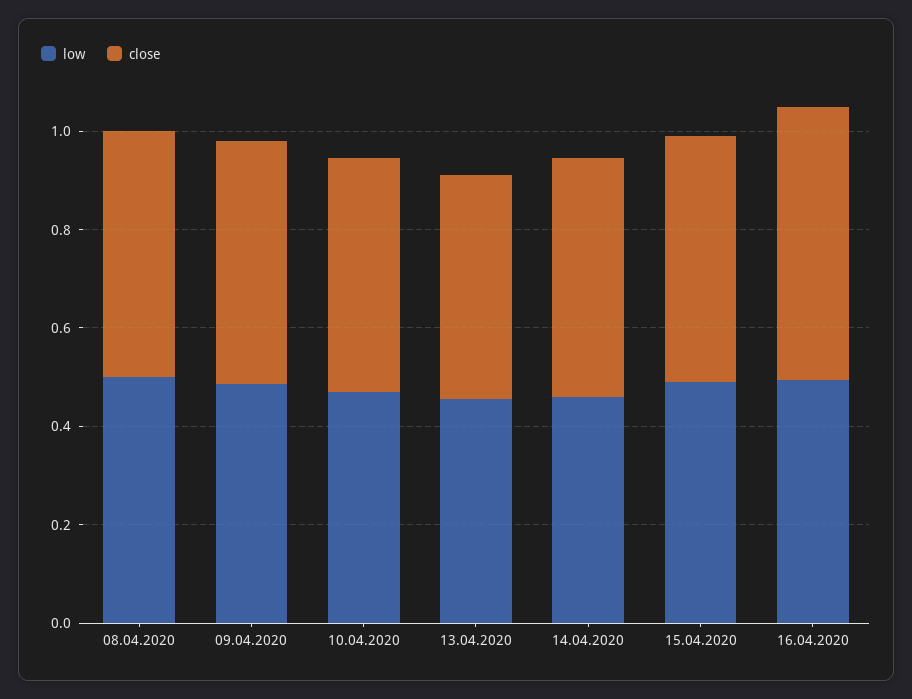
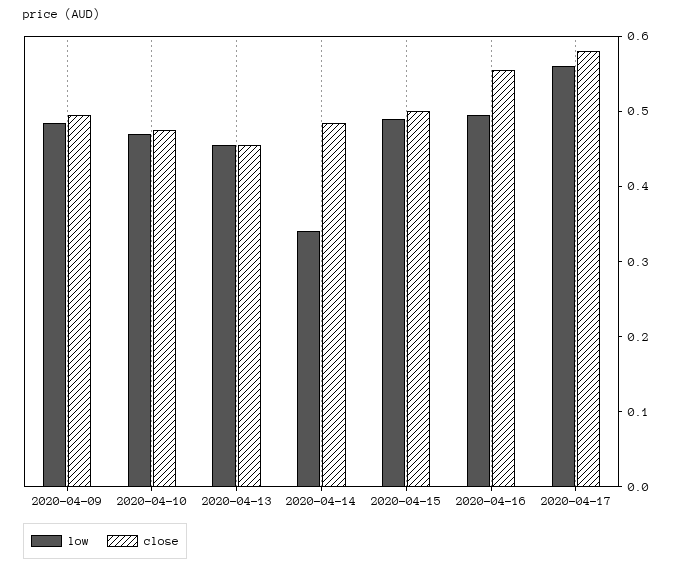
low, 08.04.2020: 0.5 -> none
close, 08.04.2020: 0.5 -> none
low, 14.04.2020: 0.45 -> 0.34
low, 2020-04-17: none -> 0.56
close, 2020-04-17: none -> 0.58

